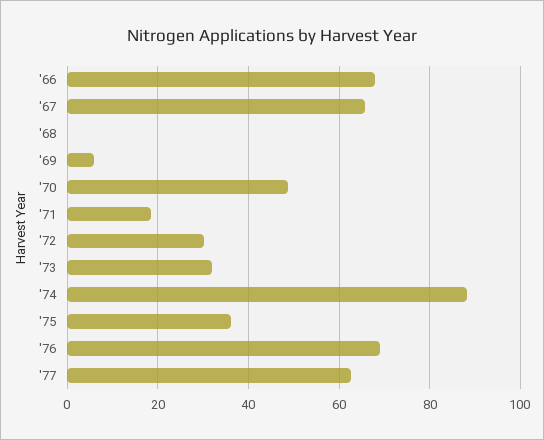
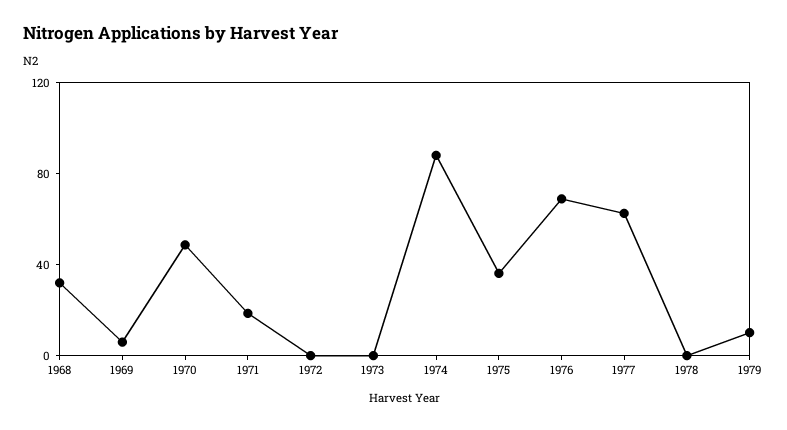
'66: 68 -> none
'67: 66 -> none
'68: 0 -> 30
'72: 30 -> 0
'73: 32 -> 0
1978: none -> 0
1979: none -> 10

